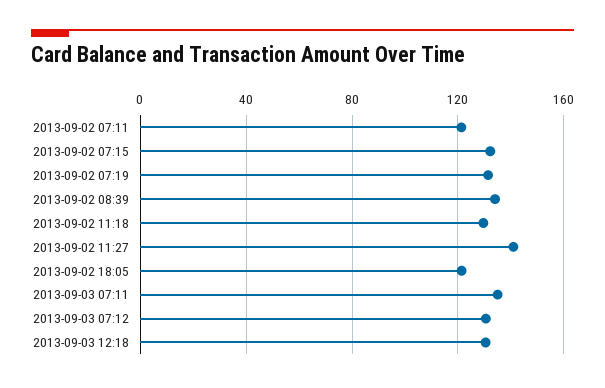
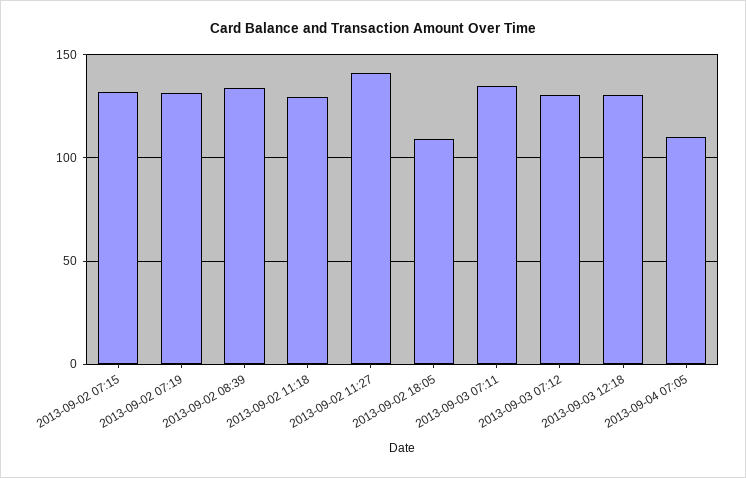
2013-09-02 07:11: 120 -> none
2013-09-02 18:05: 120 -> 110
2013-09-04 07:05: none -> 110

